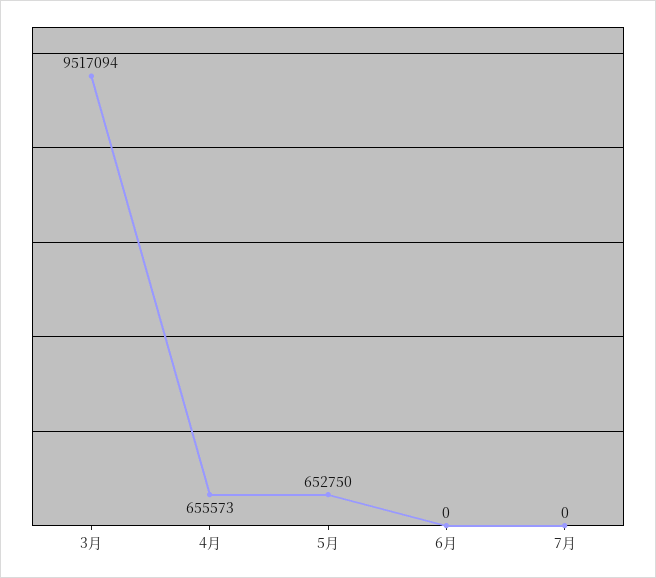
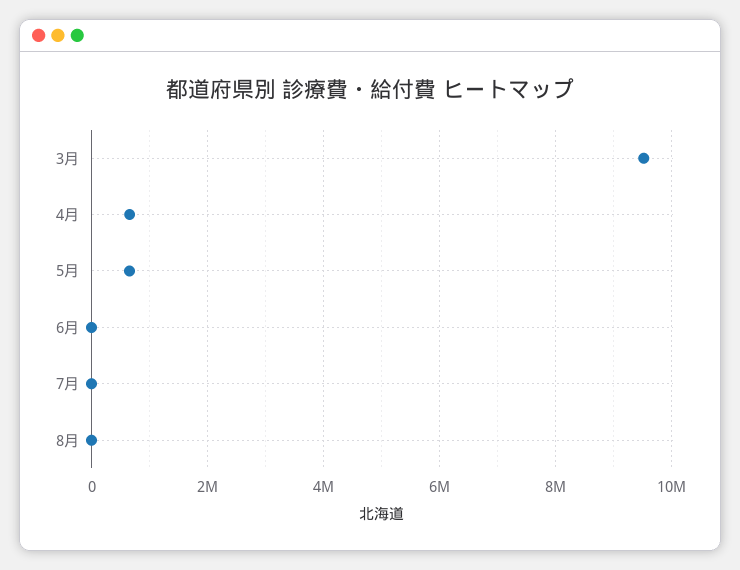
8月: none -> 0

